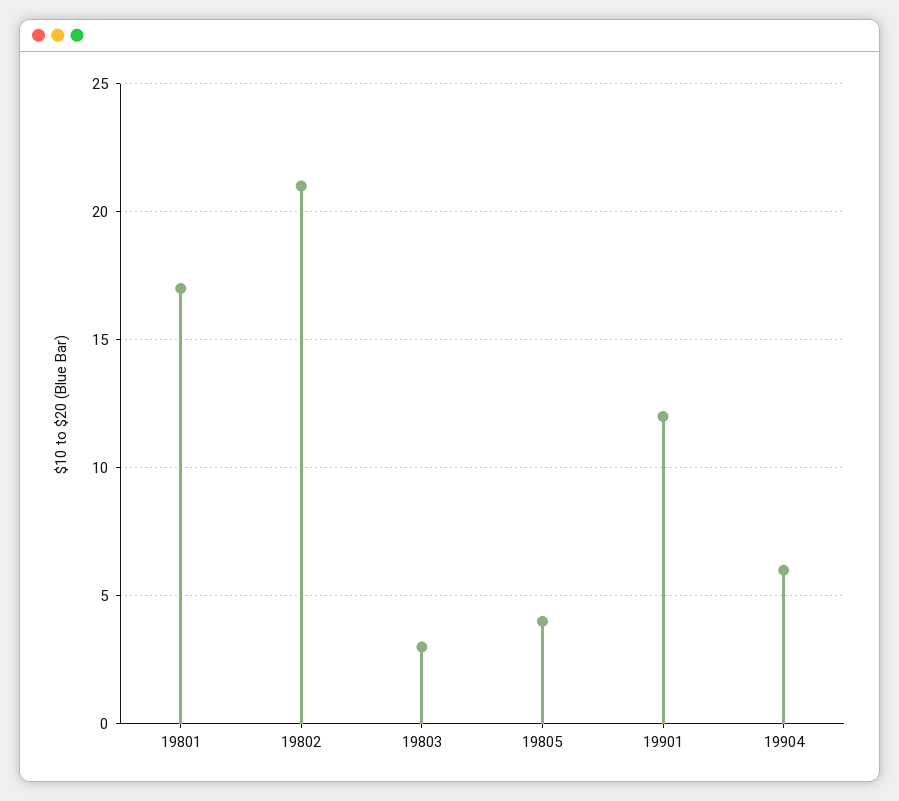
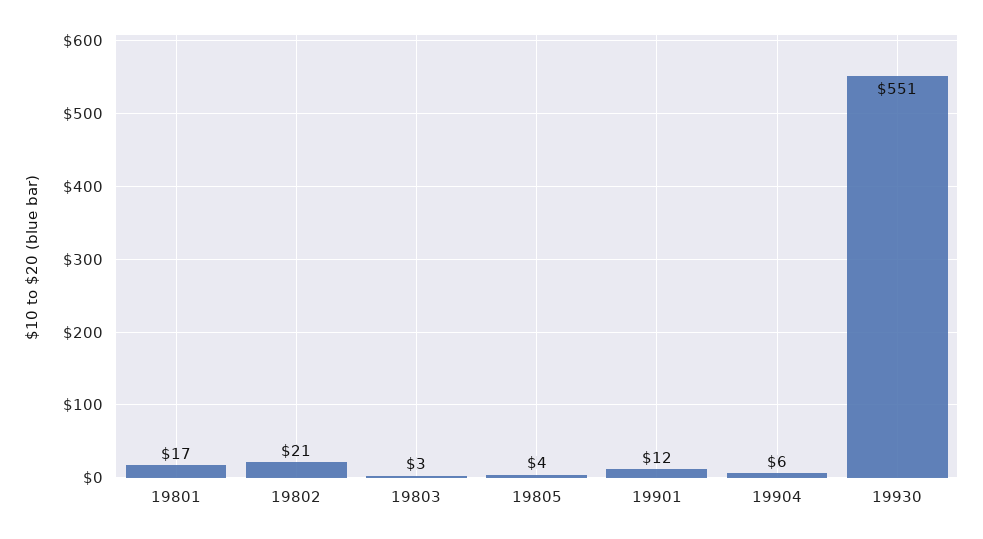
19930: none -> 551

